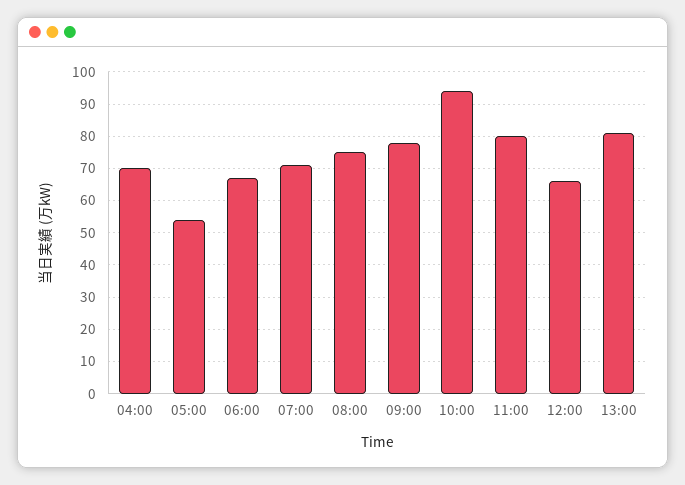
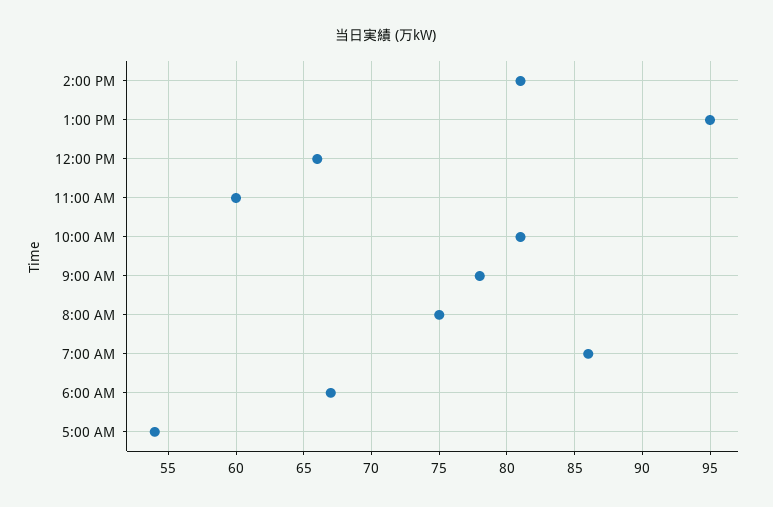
04:00: 70 -> none
07:00: 70 -> 86
10:00: 95 -> 81
11:00: 80 -> 60
13:00: 80 -> 95
2:00 PM: none -> 81

